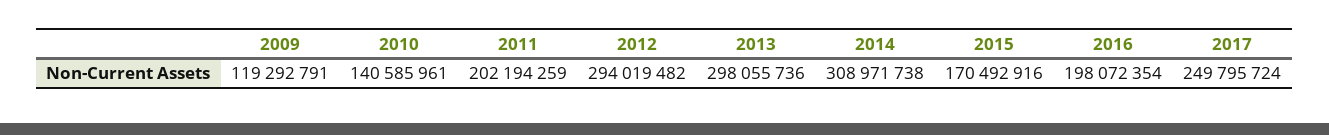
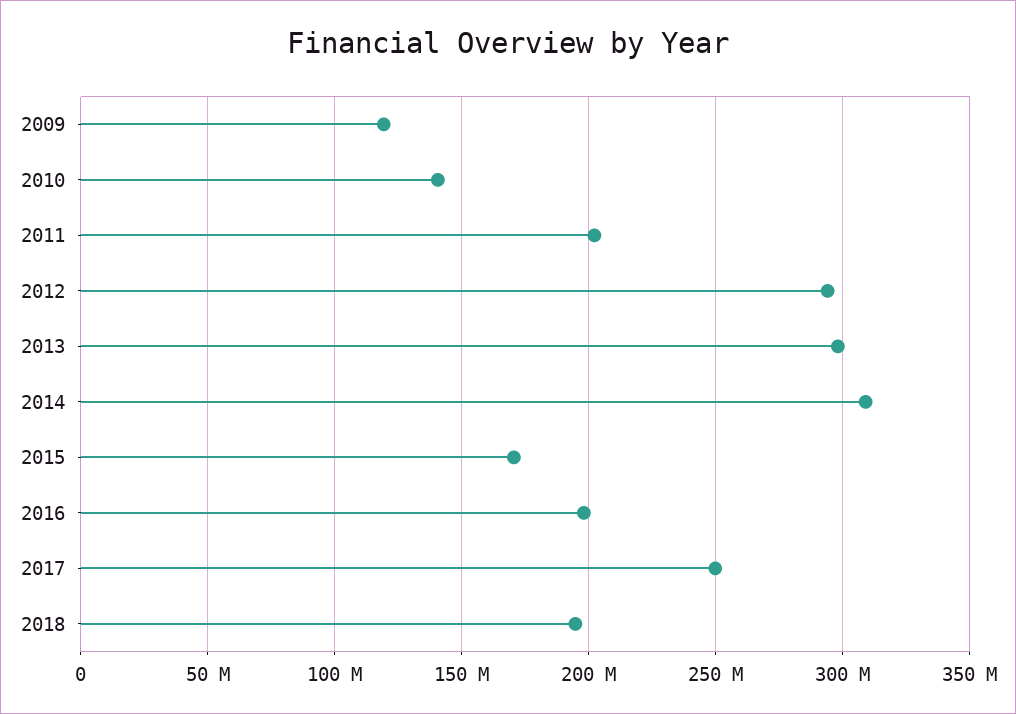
2018: none -> 195000000

